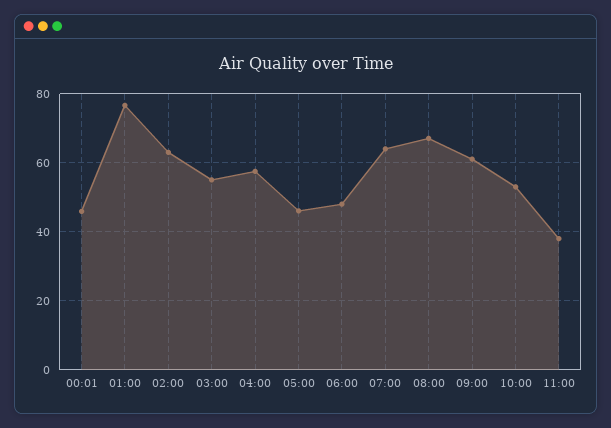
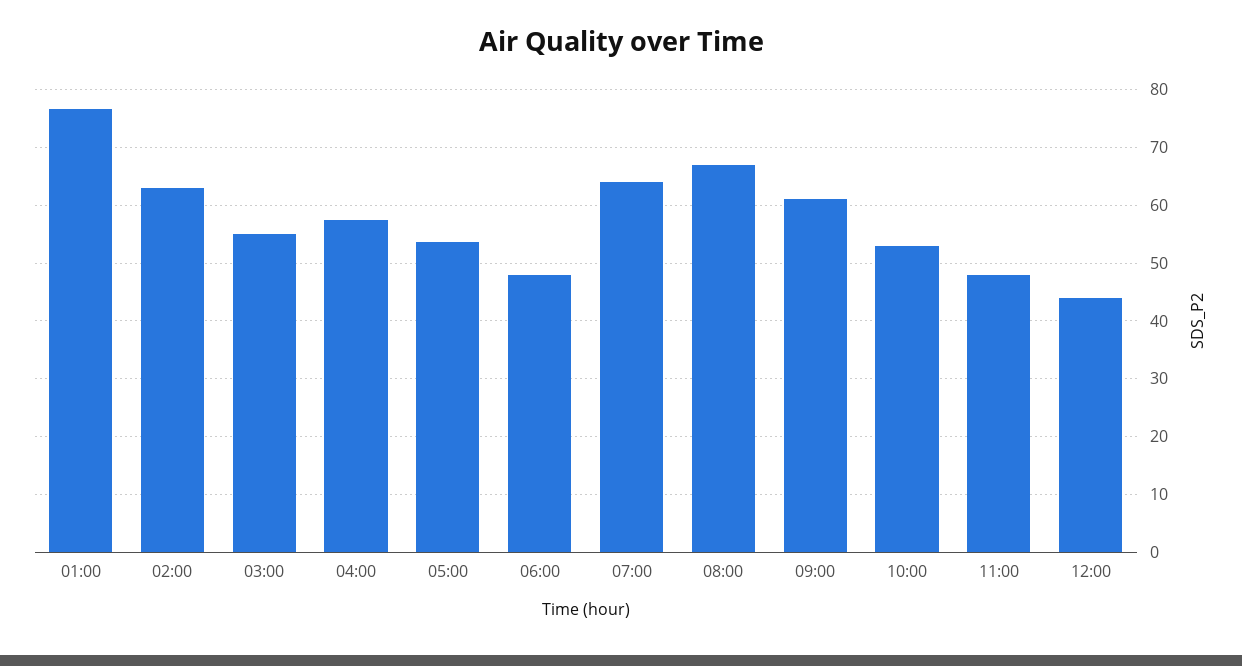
00:01: 46 -> none
05:00: 46 -> 54
11:00: 38 -> 48
12:00: none -> 44

